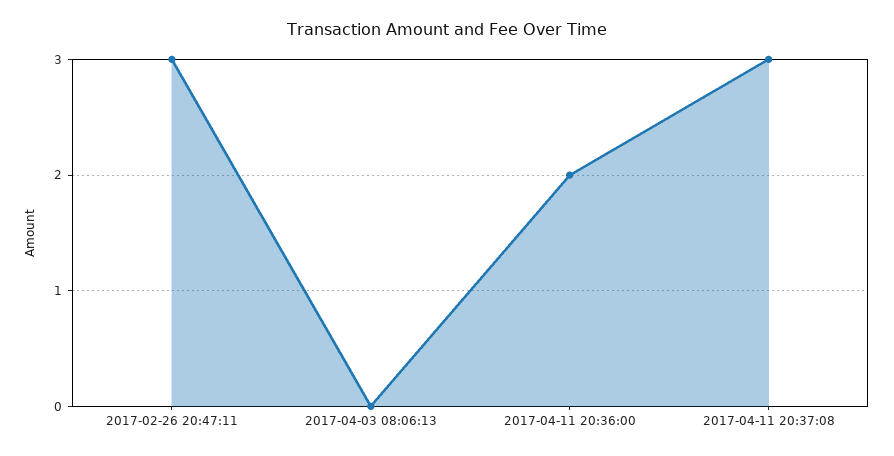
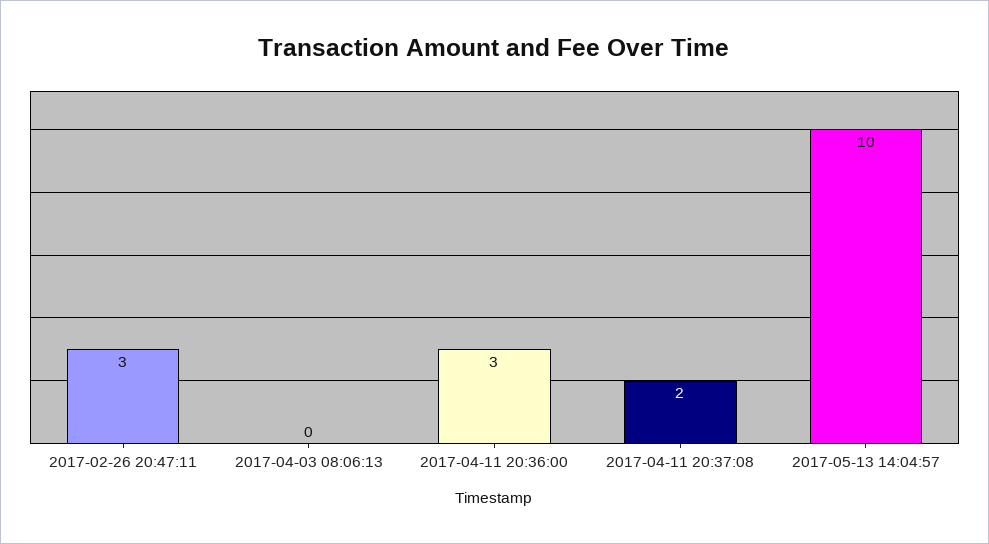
2017-04-11 20:36:00: 2 -> 3
2017-04-11 20:37:08: 3 -> 2
2017-05-13 14:04:57: none -> 10

